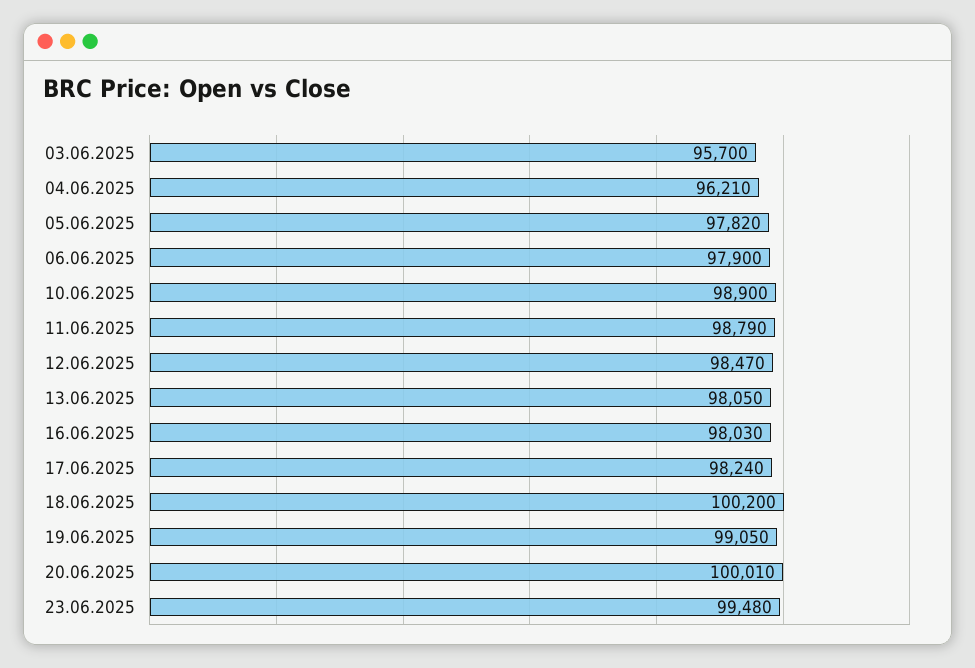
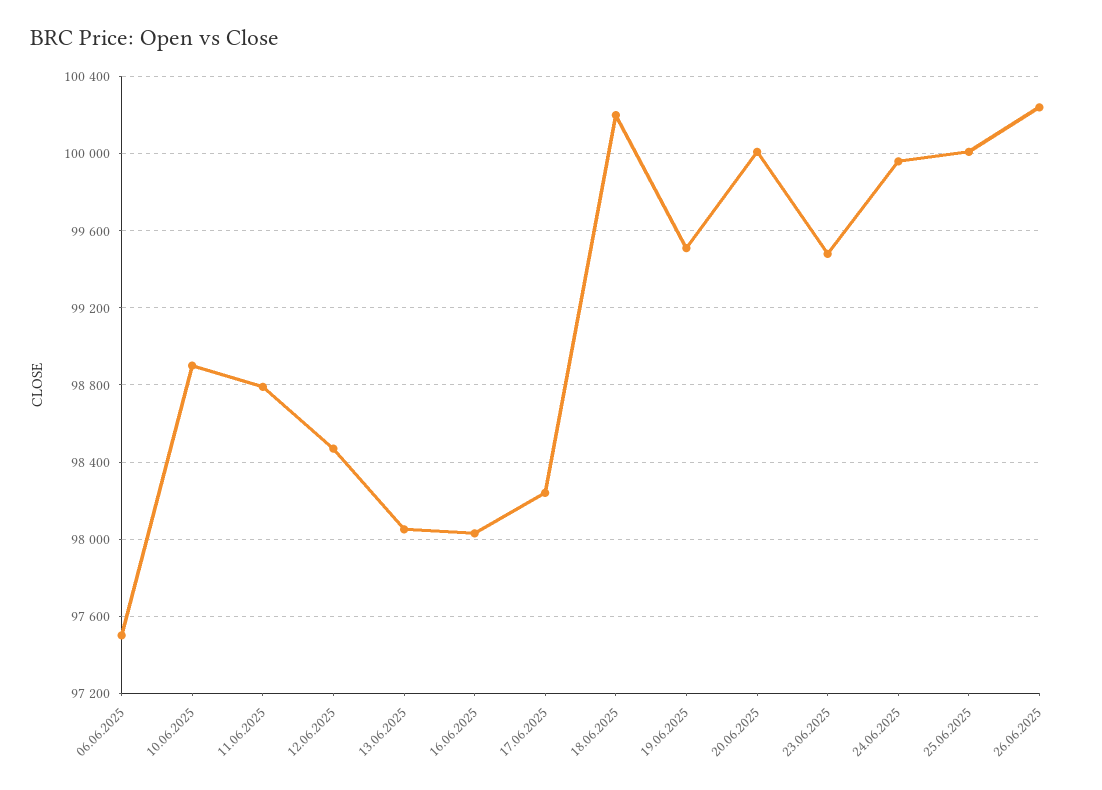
03.06.2025: 95700 -> none
04.06.2025: 96210 -> none
05.06.2025: 97820 -> none
06.06.2025: 97900 -> 97500
19.06.2025: 99050 -> 99500
24.06.2025: none -> 99950
25.06.2025: none -> 100000
26.06.2025: none -> 100250

